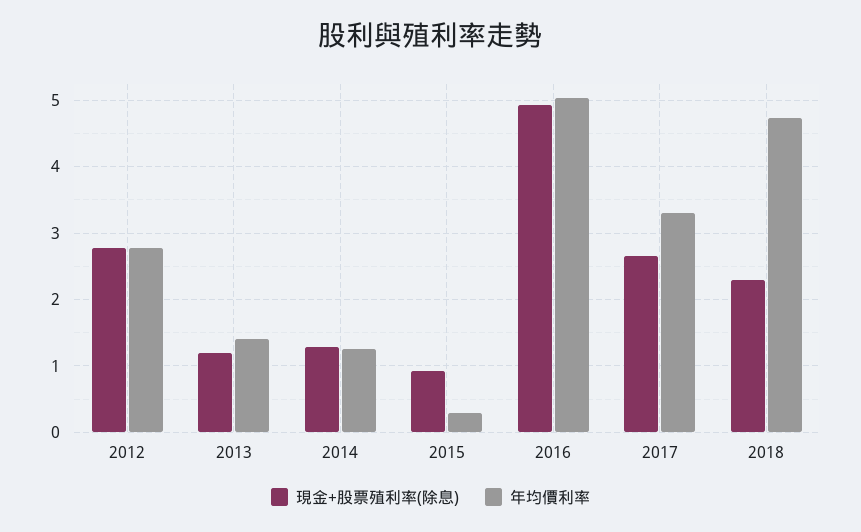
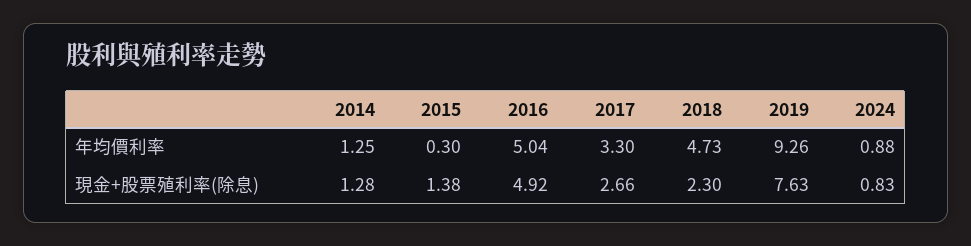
現金+股票殖利率(除息), 2012: 2.8 -> none
年均價利率, 2012: 2.8 -> none
現金+股票殖利率(除息), 2013: 1.2 -> none
年均價利率, 2013: 1.4 -> none
現金+股票殖利率(除息), 2015: 0.9 -> 1.38
年均價利率, 2019: none -> 9.26
年均價利率, 2024: none -> 0.88
現金+股票殖利率(除息), 2019: none -> 7.63
現金+股票殖利率(除息), 2024: none -> 0.83

